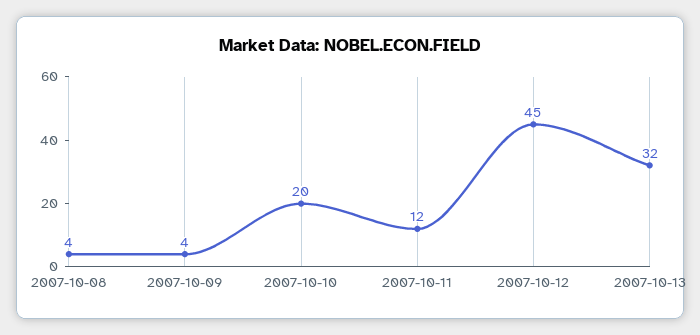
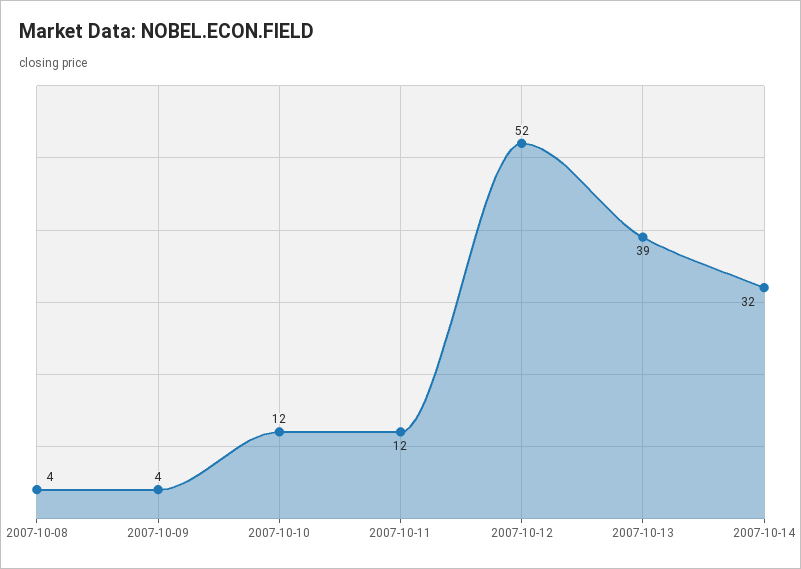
2007-10-10: 20 -> 12
2007-10-12: 45 -> 52
2007-10-13: 32 -> 39
2007-10-14: none -> 32

